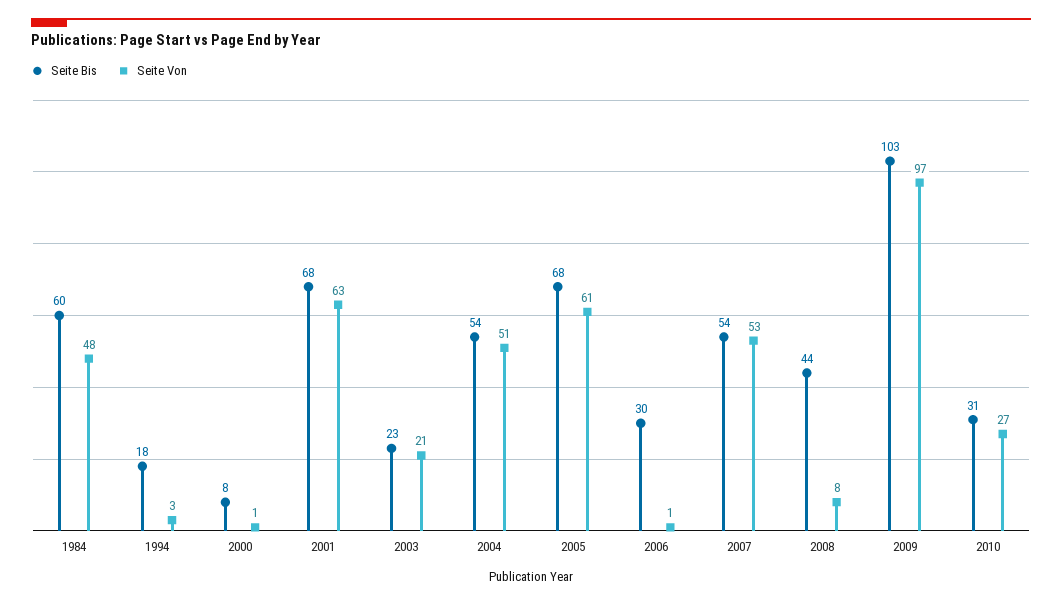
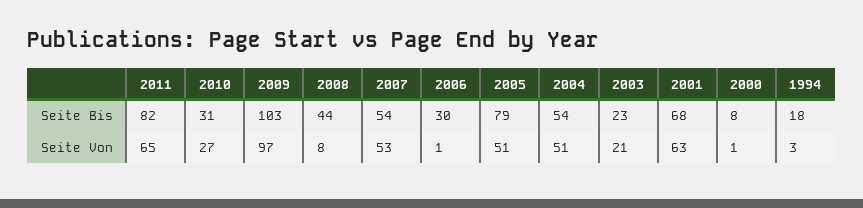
Seite Bis, 1984: 60 -> none
Seite Von, 1984: 48 -> none
Seite Bis, 2005: 68 -> 79
Seite Von, 2005: 61 -> 51
Seite Bis, 2011: none -> 82
Seite Von, 2011: none -> 65

